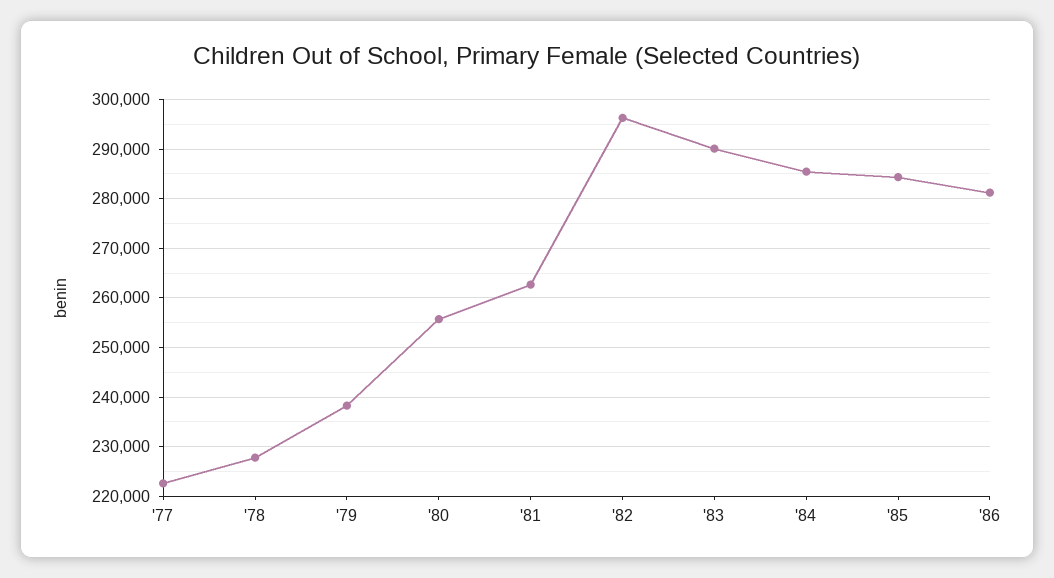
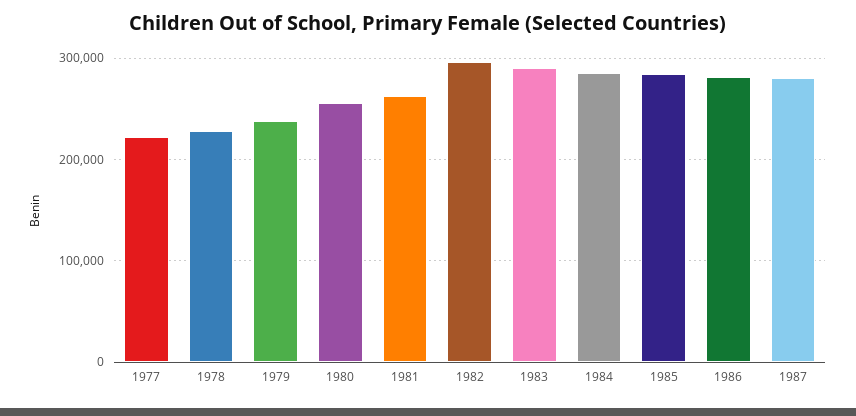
1987: none -> 280000

